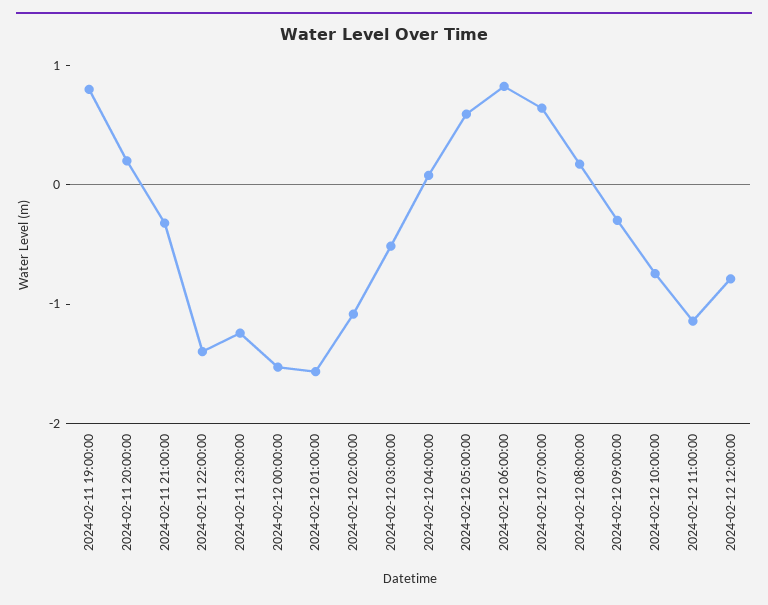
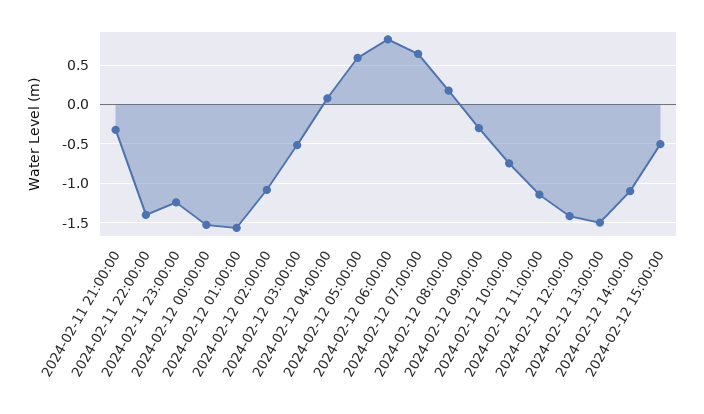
2024-02-11 19:00:00: 0.8 -> none
2024-02-11 20:00:00: 0.2 -> none
2024-02-12 12:00:00: -0.8 -> -1.4
2024-02-12 13:00:00: none -> -1.5
2024-02-12 14:00:00: none -> -1.1
2024-02-12 15:00:00: none -> -0.5

